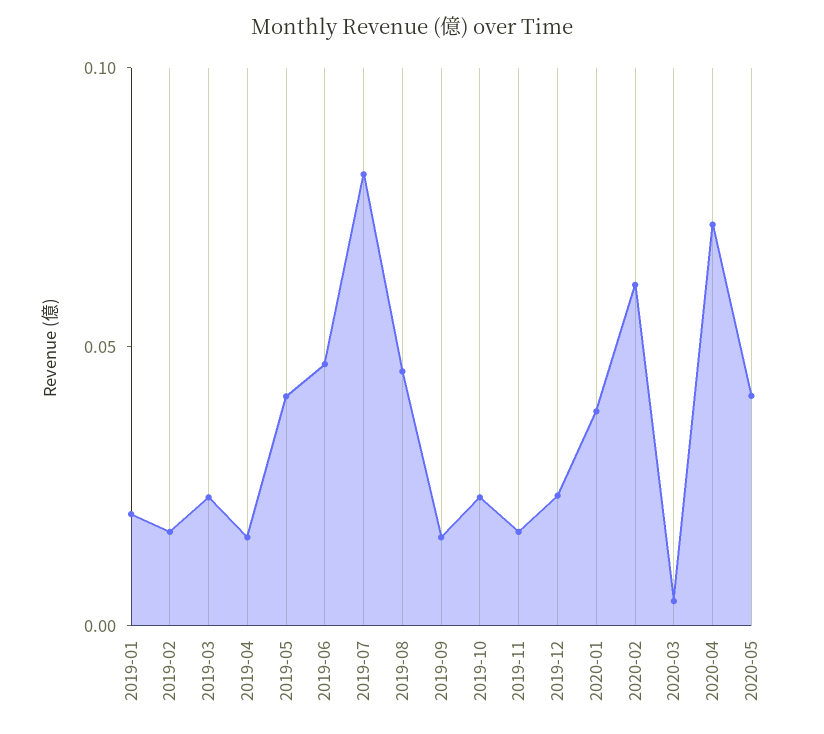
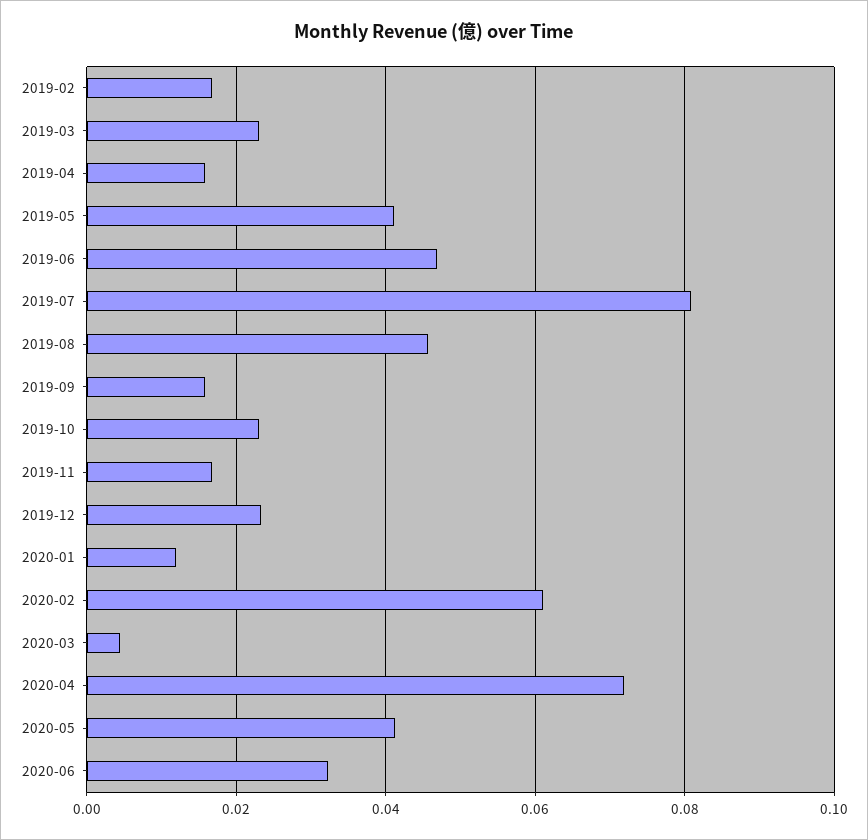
2019-01: 0.02 -> none
2020-01: 0.04 -> 0.012
2020-06: none -> 0.032

